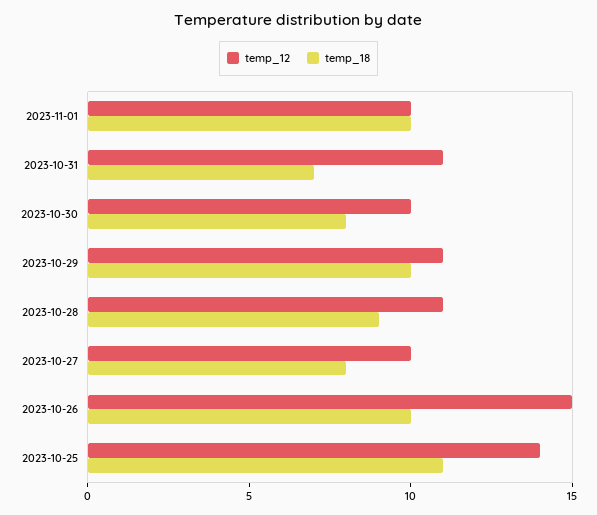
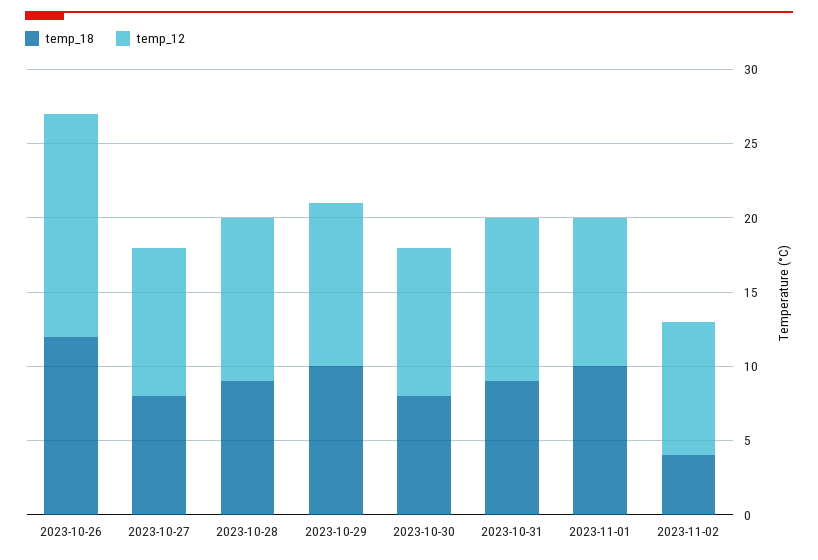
temp_18, 2023-10-31: 7 -> 9
temp_18, 2023-10-26: 10 -> 12
temp_12, 2023-10-25: 14 -> none
temp_18, 2023-10-25: 11 -> none
temp_18, 2023-11-02: none -> 4
temp_12, 2023-11-02: none -> 9

